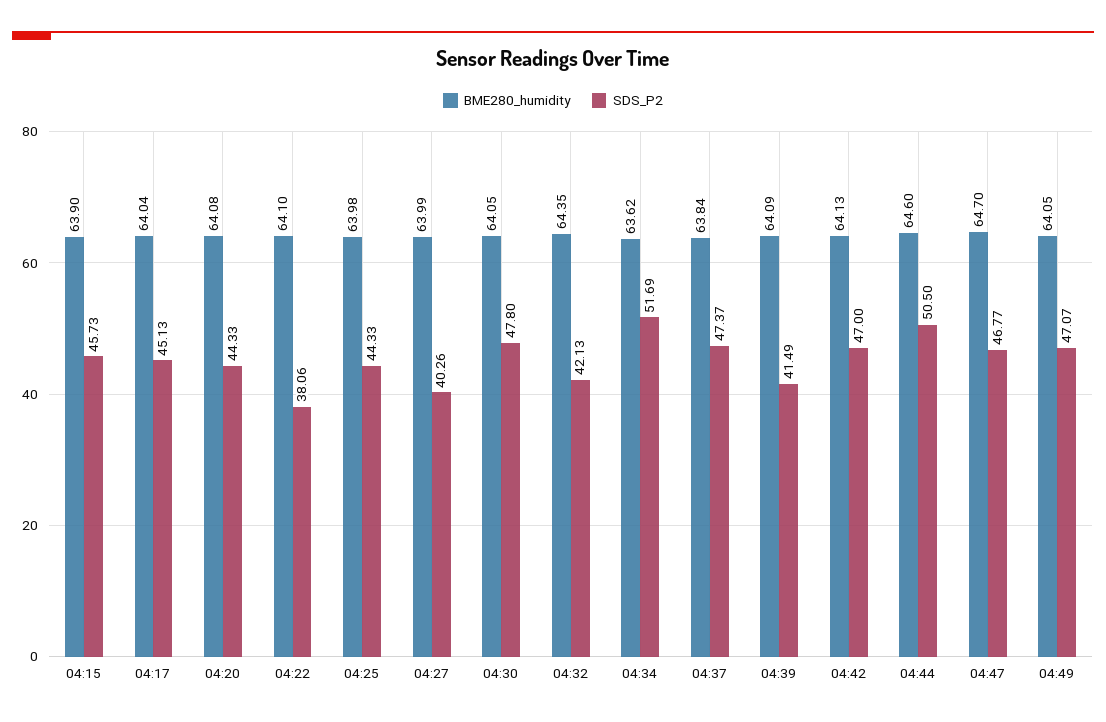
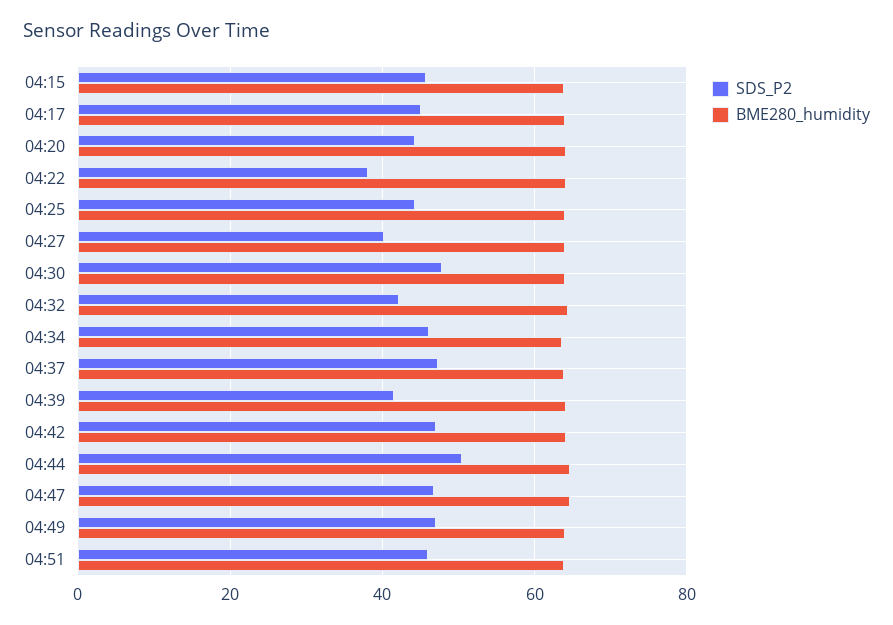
SDS_P2, 04:34: 51.69 -> 46
SDS_P2, 04:51: none -> 46
BME280_humidity, 04:51: none -> 64

